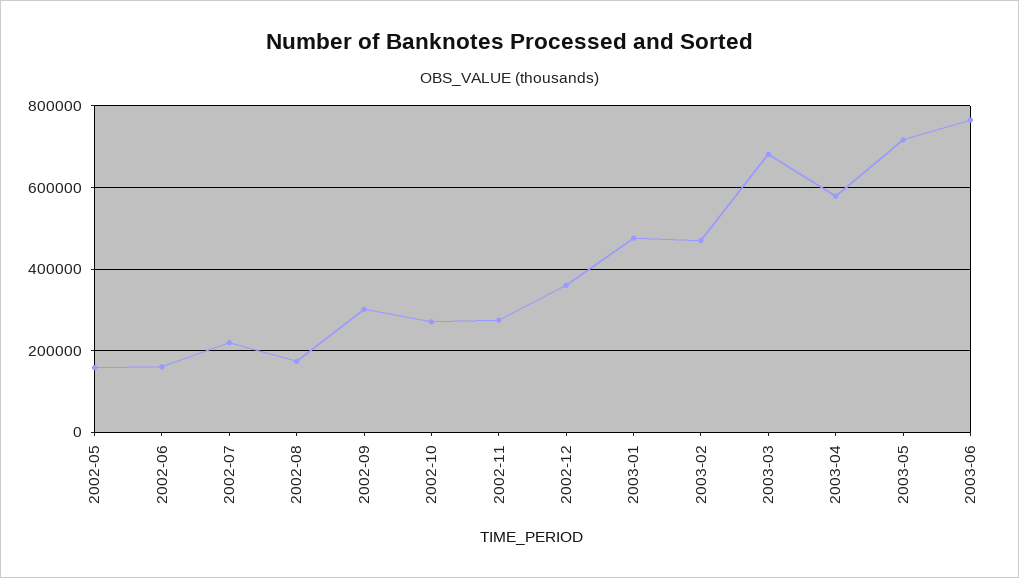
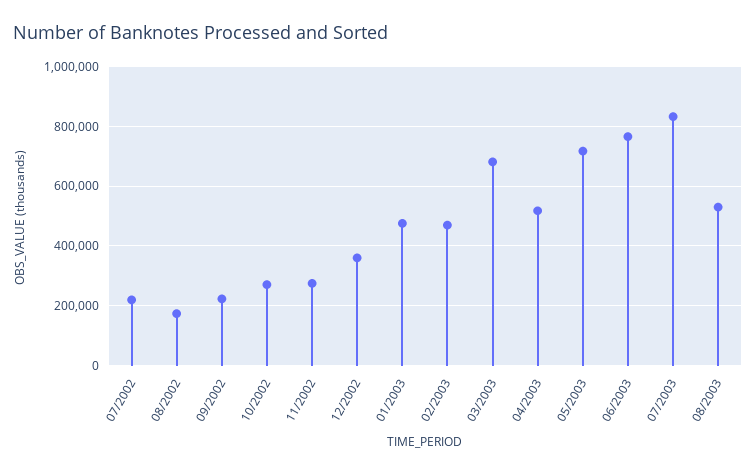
2002-05: 160000 -> none
2002-06: 160000 -> none
2002-09: 300000 -> 225000
2003-04: 580000 -> 525000
07/2003: none -> 825000
08/2003: none -> 525000

